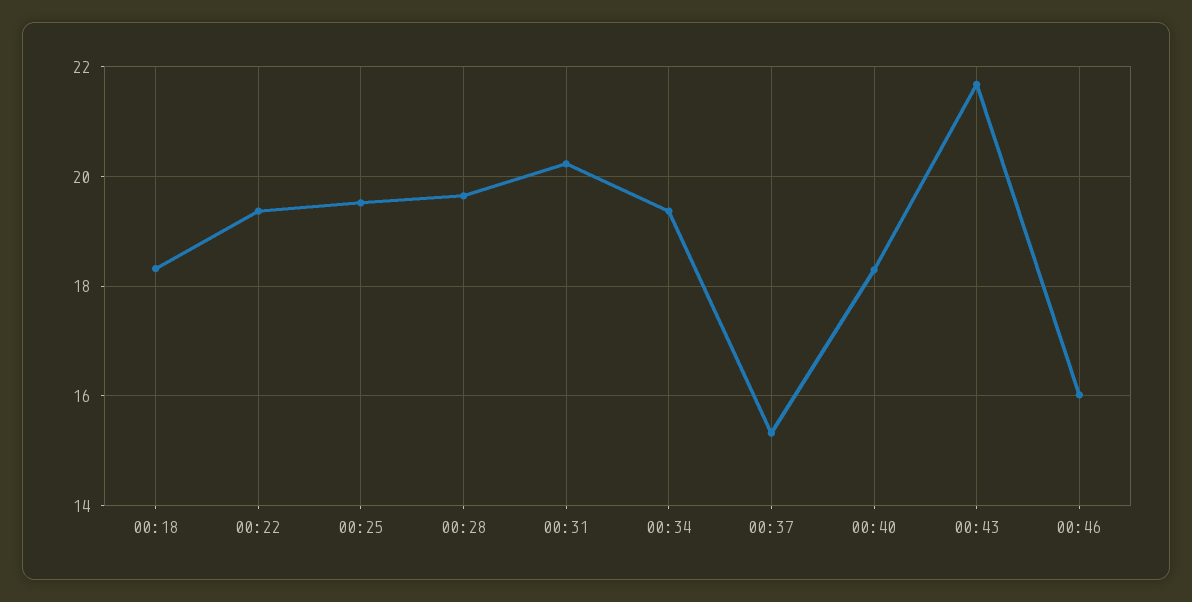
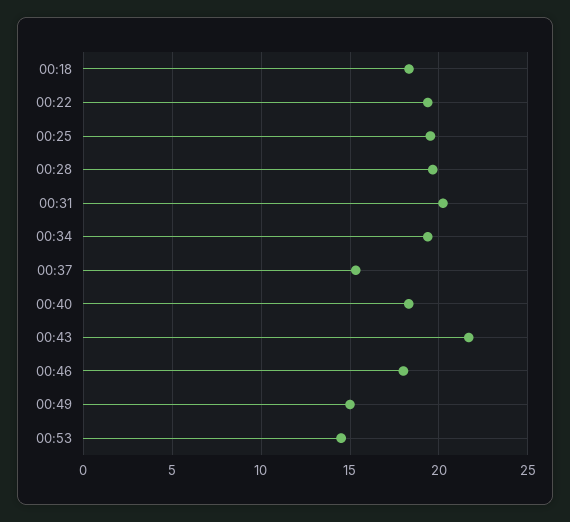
00:46: 16 -> 18
00:49: none -> 15
00:53: none -> 14.5

